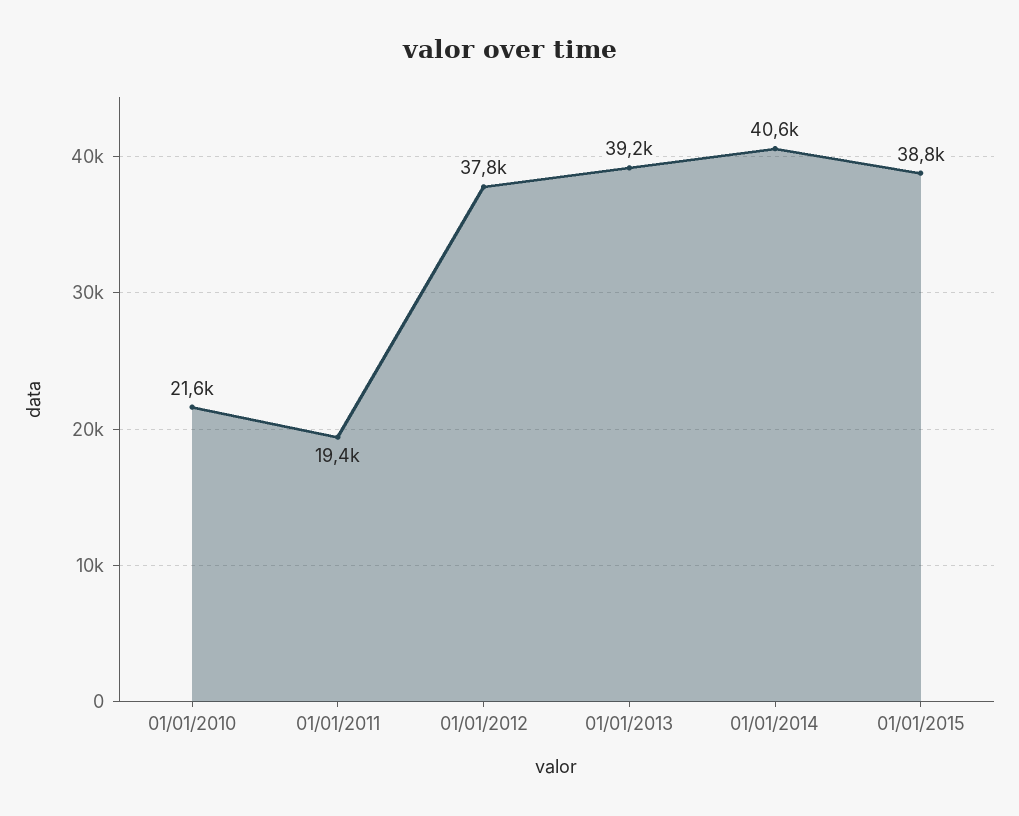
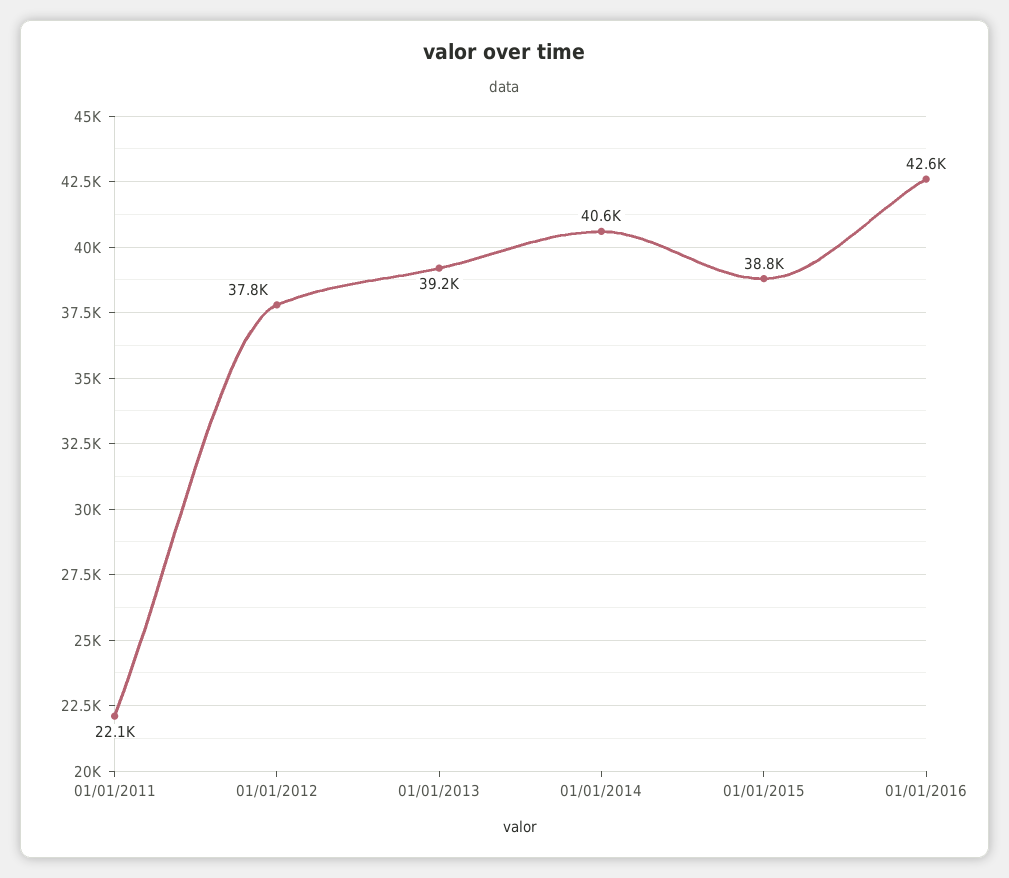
01/01/2010: 21600 -> none
01/01/2011: 19400 -> 22100
01/01/2016: none -> 42600

